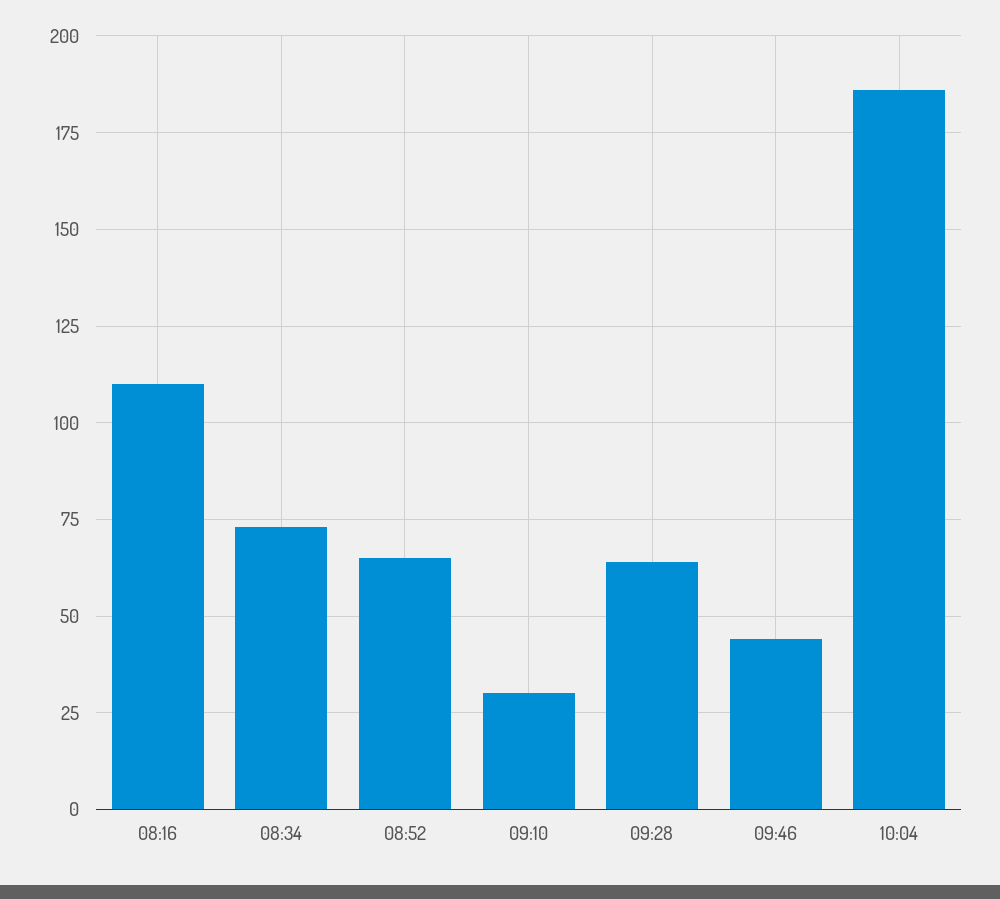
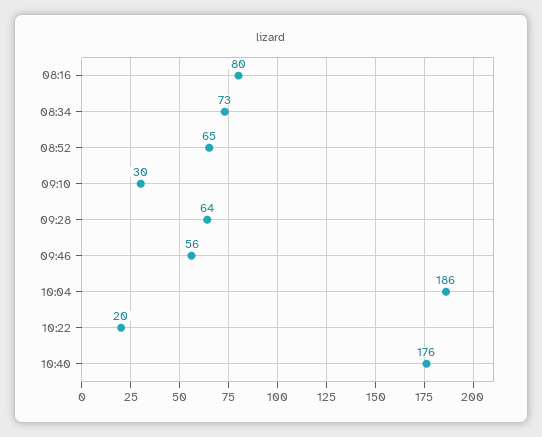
08:16: 110 -> 80
09:46: 45 -> 56
10:22: none -> 20
10:40: none -> 176

